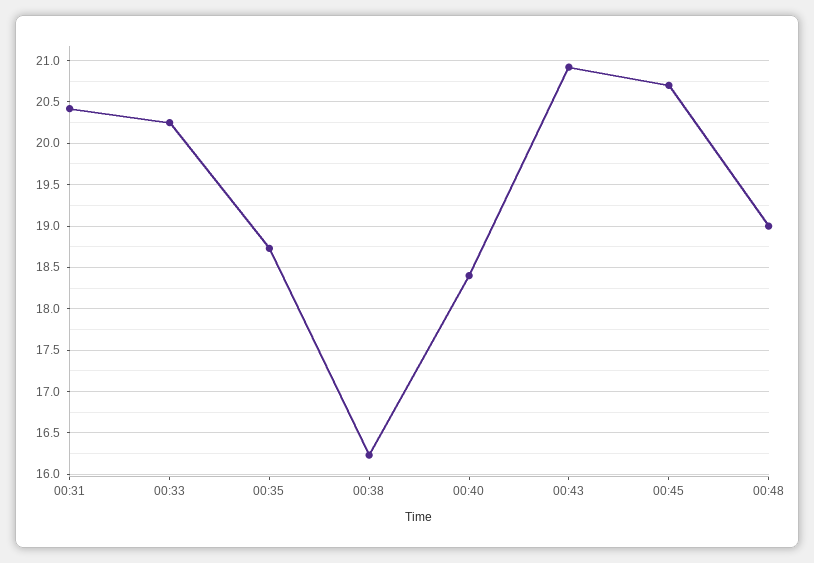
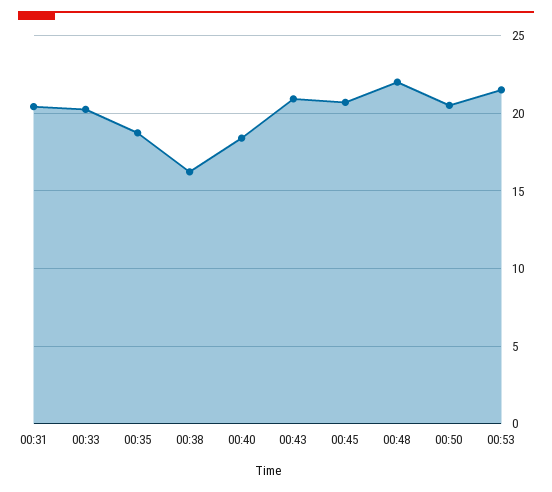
00:48: 19 -> 22
00:50: none -> 20.5
00:53: none -> 21.5

